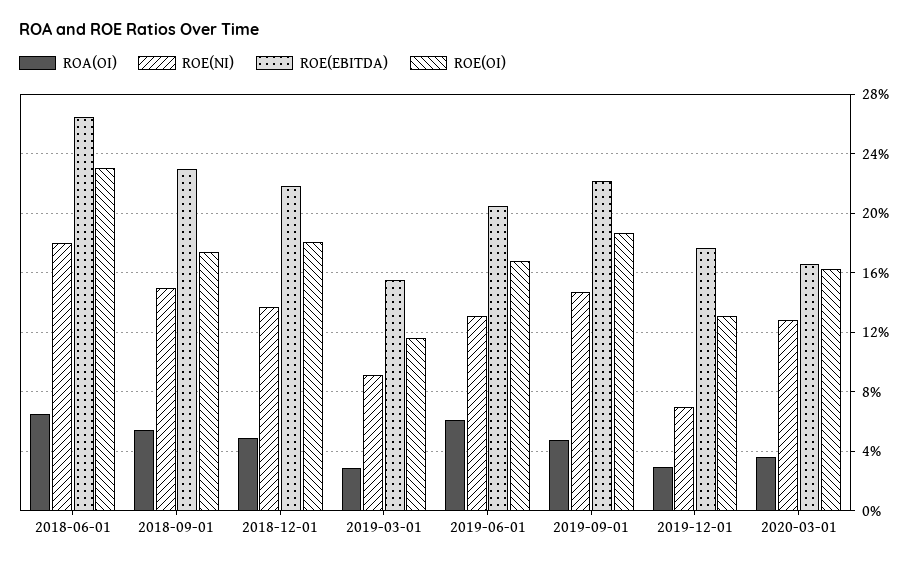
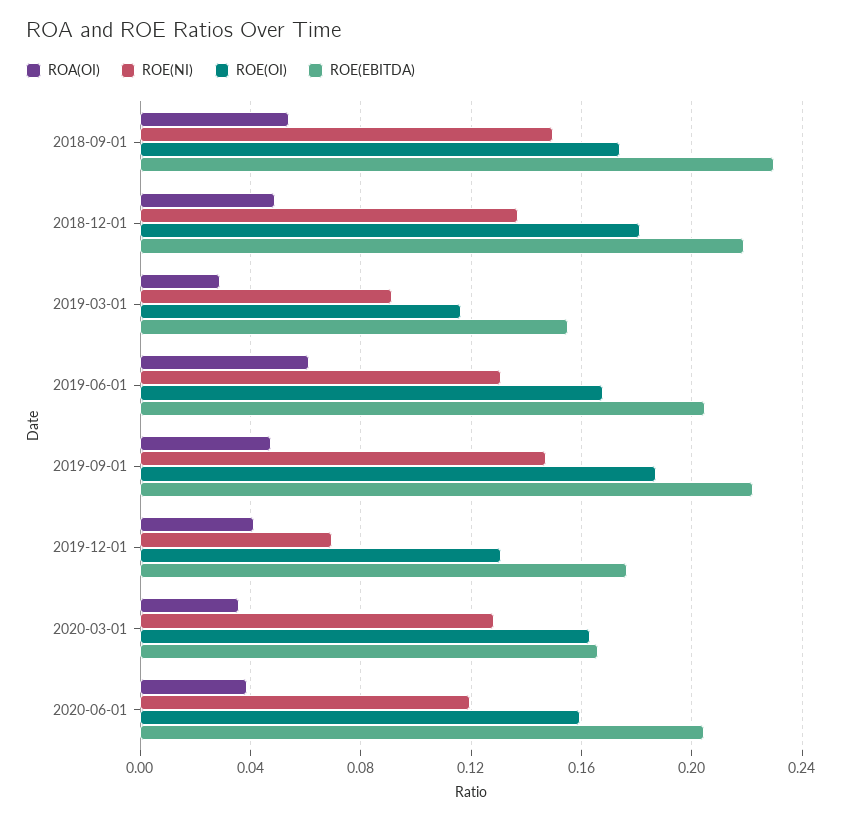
ROA(OI), 2018-06-01: 0.065 -> none
ROE(NI), 2018-06-01: 0.18 -> none
ROE(EBITDA), 2018-06-01: 0.265 -> none
ROE(OI), 2018-06-01: 0.23 -> none
ROA(OI), 2019-12-01: 0.03 -> 0.04
ROA(OI), 2020-06-01: none -> 0.04
ROE(NI), 2020-06-01: none -> 0.12
ROE(OI), 2020-06-01: none -> 0.16
ROE(EBITDA), 2020-06-01: none -> 0.205

